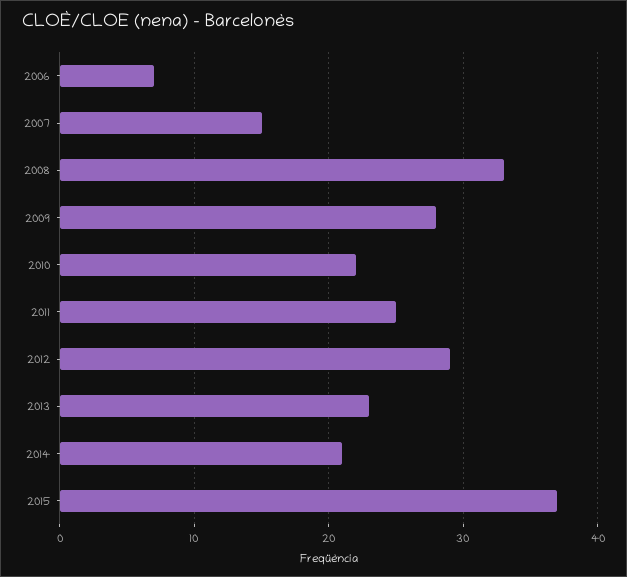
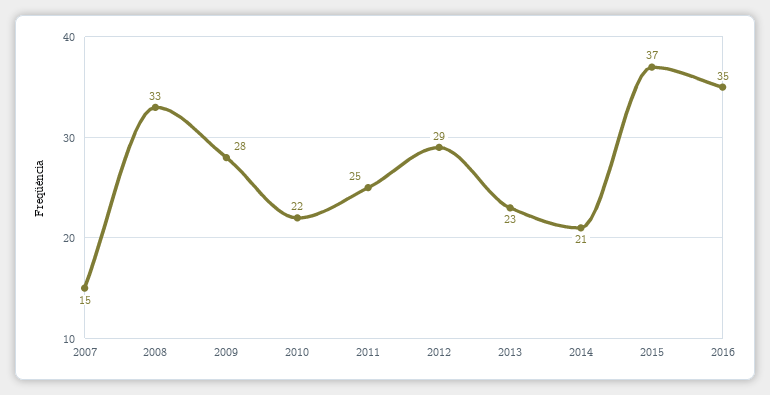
2006: 7 -> none
2016: none -> 35

